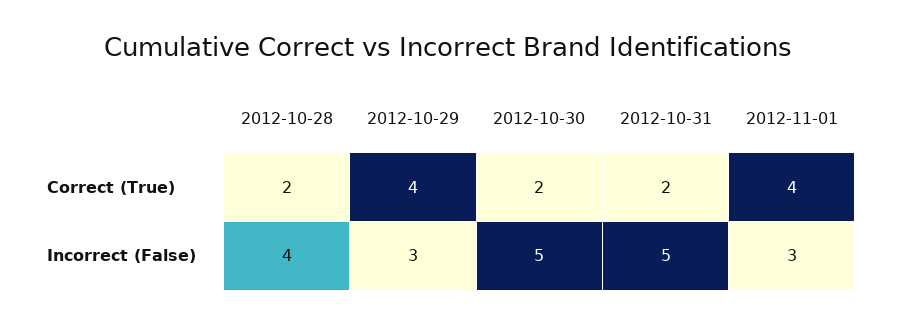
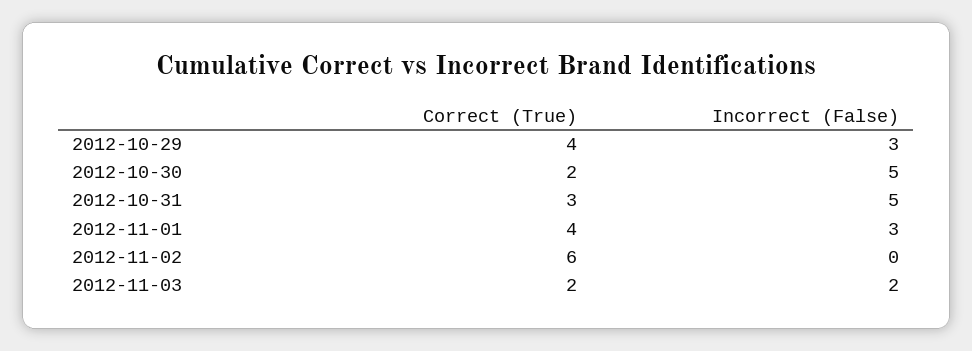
2012-10-28, Correct (True): 2 -> none
2012-10-31, Correct (True): 2 -> 3
2012-10-28, Incorrect (False): 4 -> none
2012-11-02, Correct (True): none -> 6
2012-11-02, Incorrect (False): none -> 0
2012-11-03, Correct (True): none -> 2
2012-11-03, Incorrect (False): none -> 2

